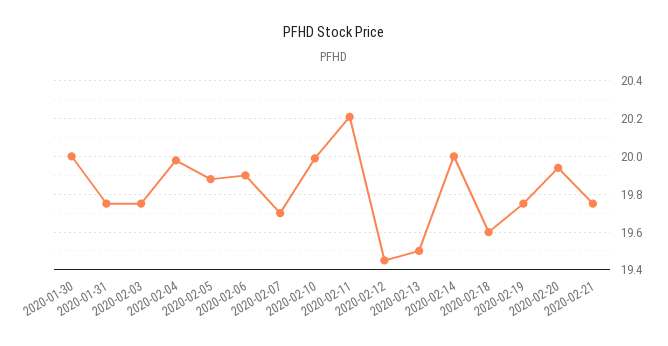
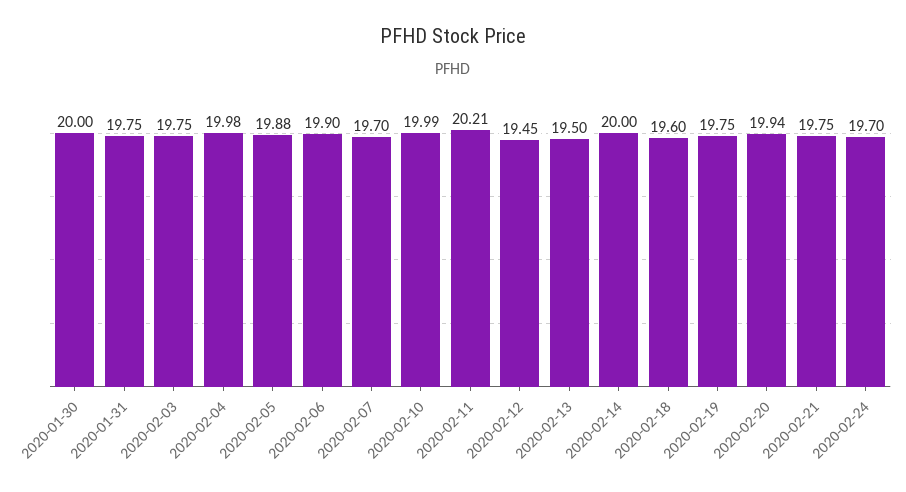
2020-02-24: none -> 19.7

